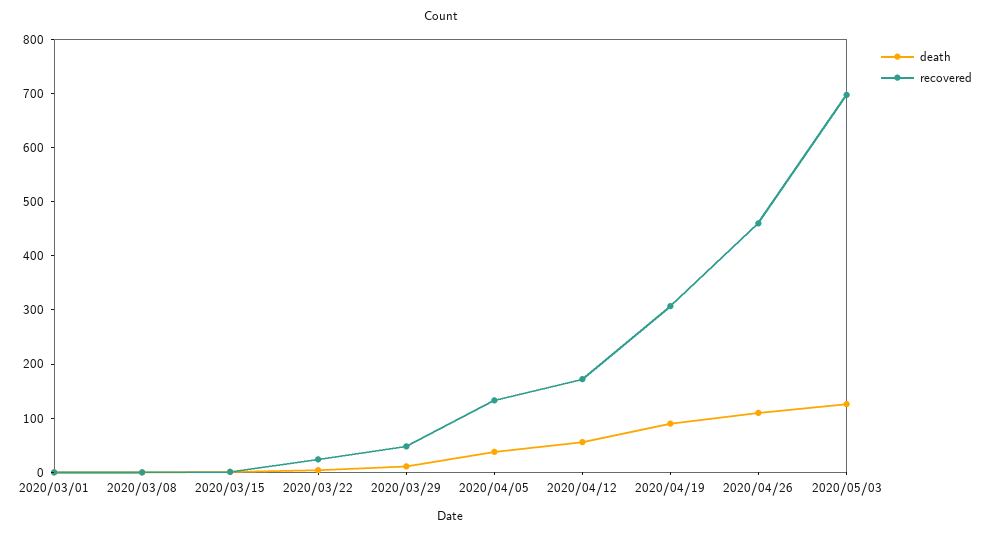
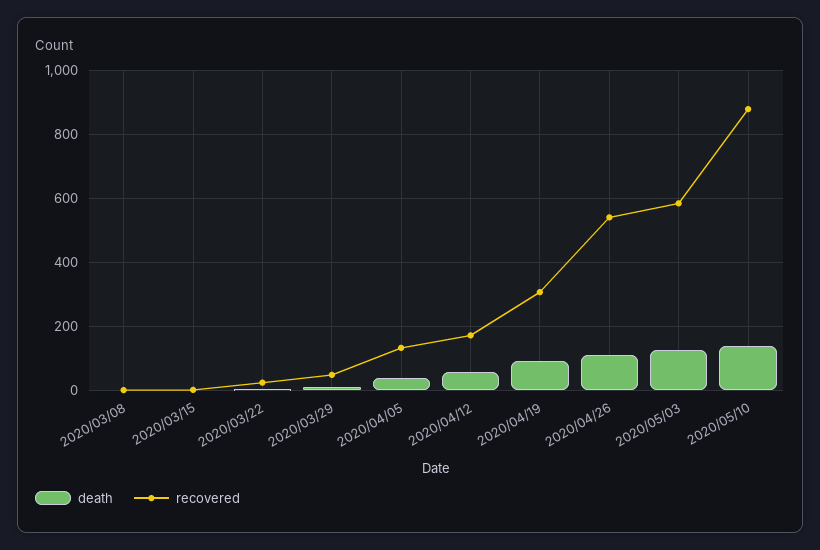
death, 2020/03/01: 0 -> none
recovered, 2020/03/01: 0 -> none
recovered, 2020/04/26: 460 -> 540
recovered, 2020/05/03: 700 -> 580
death, 2020/05/10: none -> 140
recovered, 2020/05/10: none -> 880

